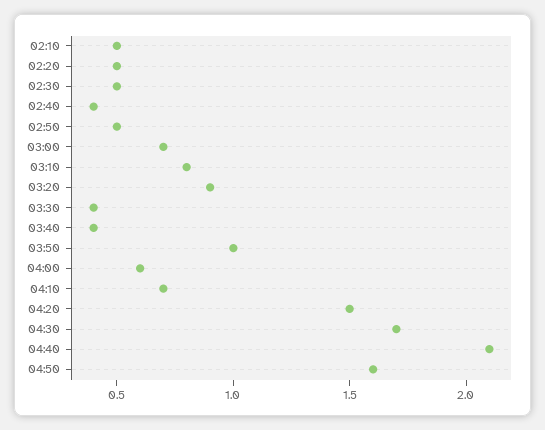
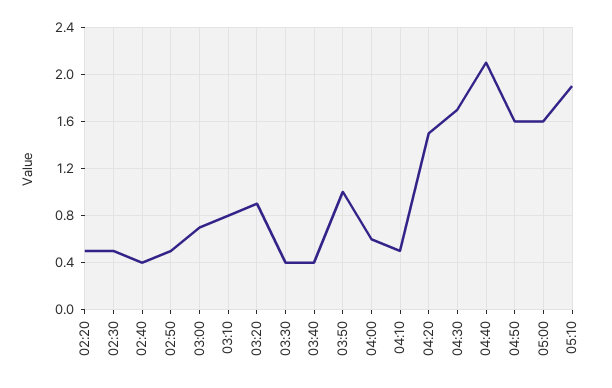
02:10: 0.5 -> none
04:10: 0.7 -> 0.5
05:00: none -> 1.6
05:10: none -> 1.9

